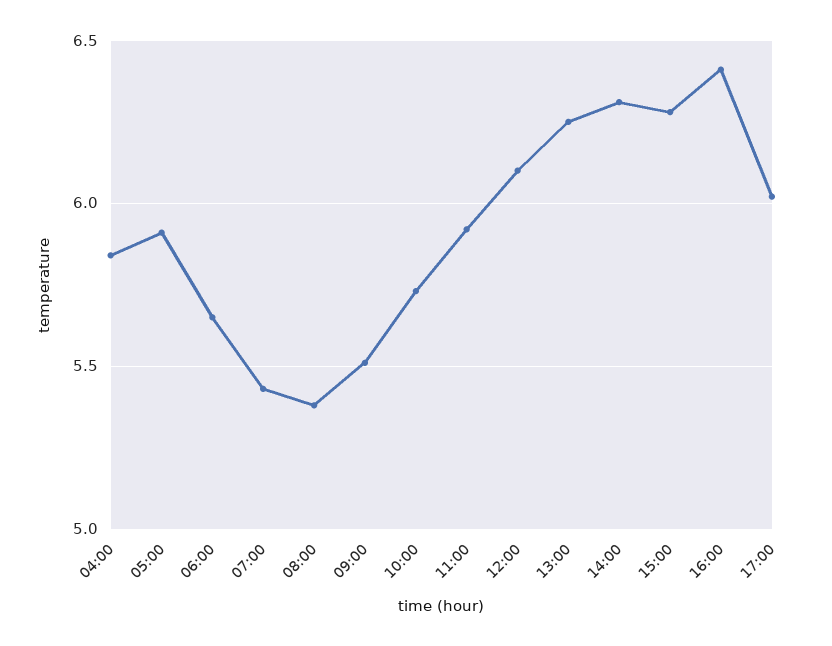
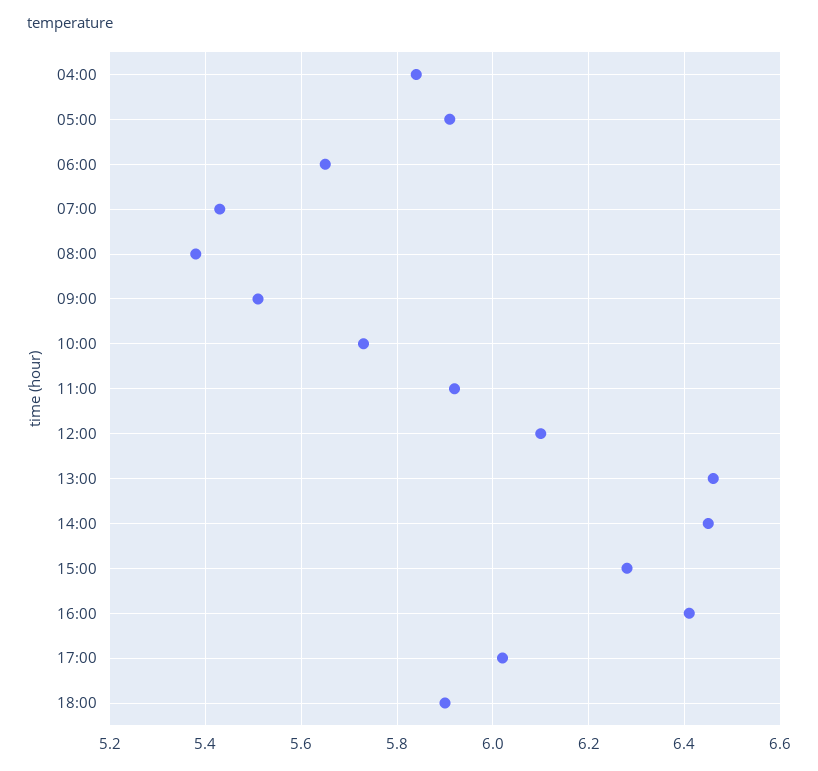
13:00: 6.25 -> 6.45
14:00: 6.3 -> 6.45
18:00: none -> 5.9

